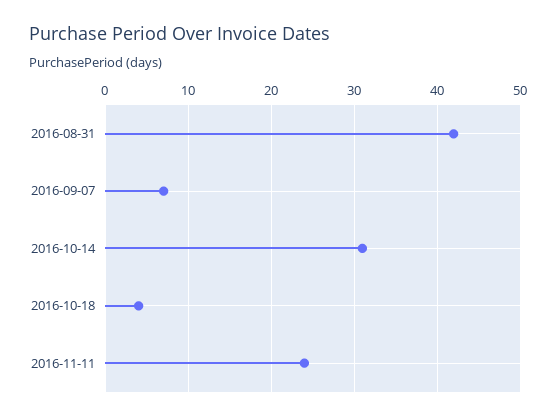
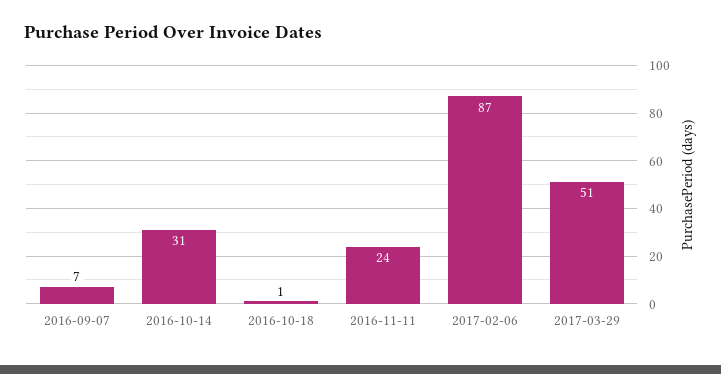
2016-08-31: 42 -> none
2016-10-18: 4 -> 1
2017-02-06: none -> 87
2017-03-29: none -> 51

